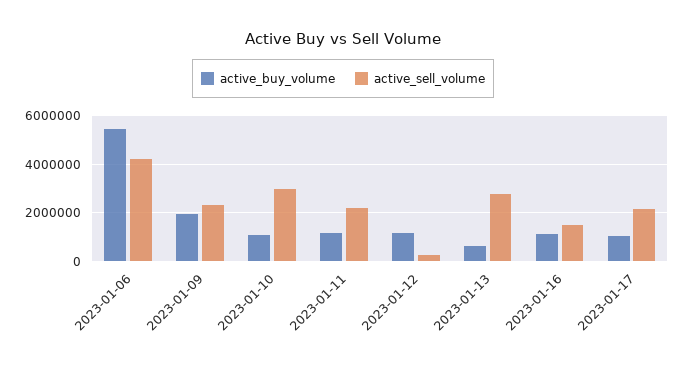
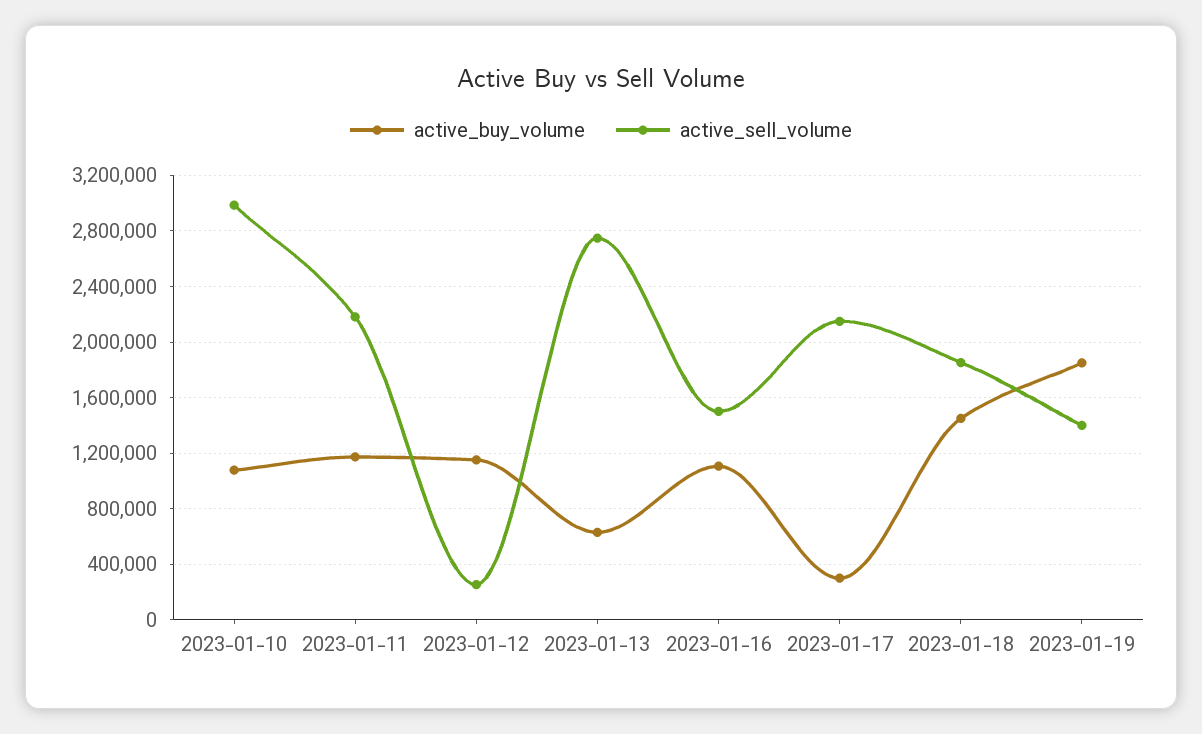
active_buy_volume, 2023-01-06: 5500000 -> none
active_sell_volume, 2023-01-06: 4250000 -> none
active_buy_volume, 2023-01-09: 2000000 -> none
active_sell_volume, 2023-01-09: 2250000 -> none
active_buy_volume, 2023-01-17: 1000000 -> 300000
active_buy_volume, 2023-01-18: none -> 1450000
active_sell_volume, 2023-01-18: none -> 1850000
active_buy_volume, 2023-01-19: none -> 1850000
active_sell_volume, 2023-01-19: none -> 1400000

